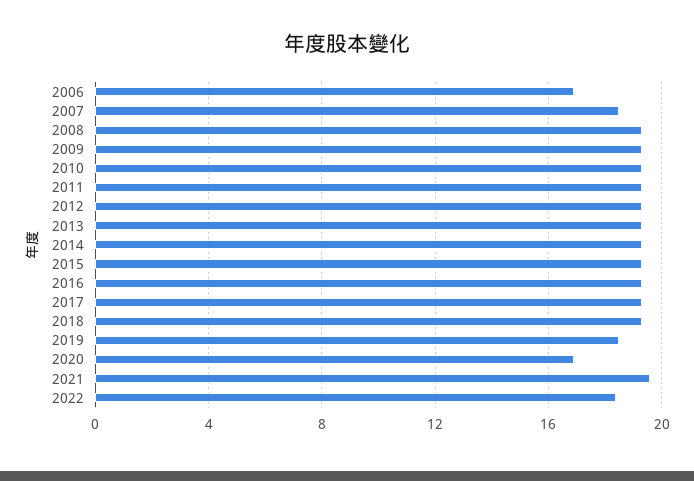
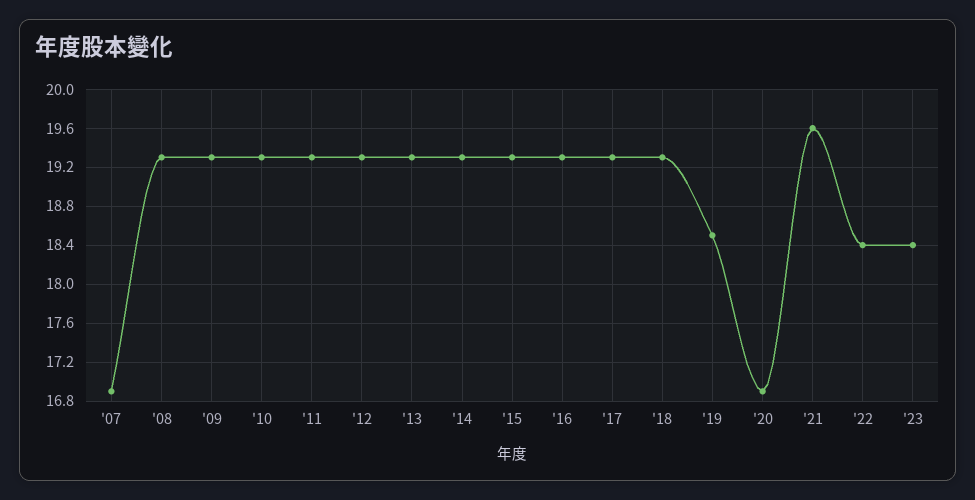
2006: 17 -> none
2007: 18.5 -> 16.9
'23: none -> 18.4

